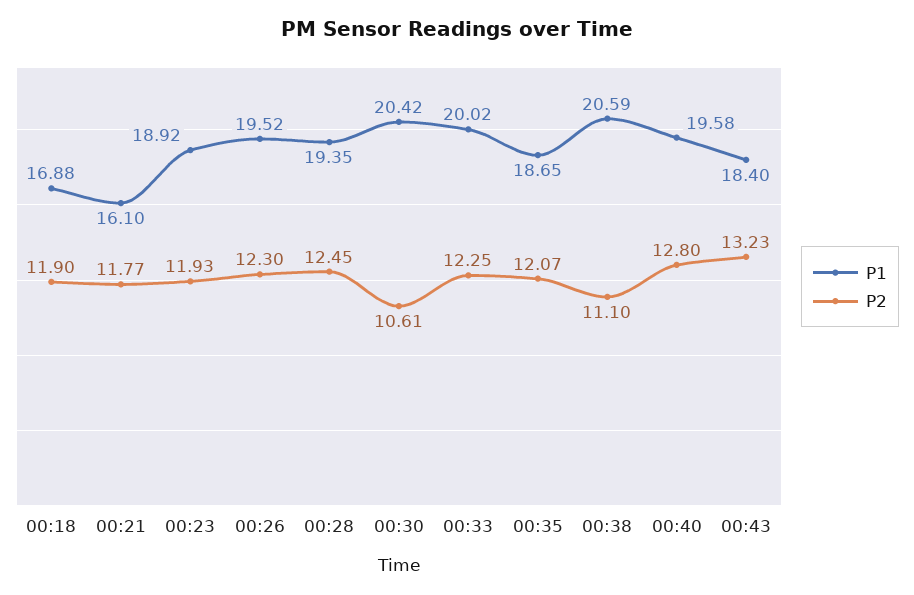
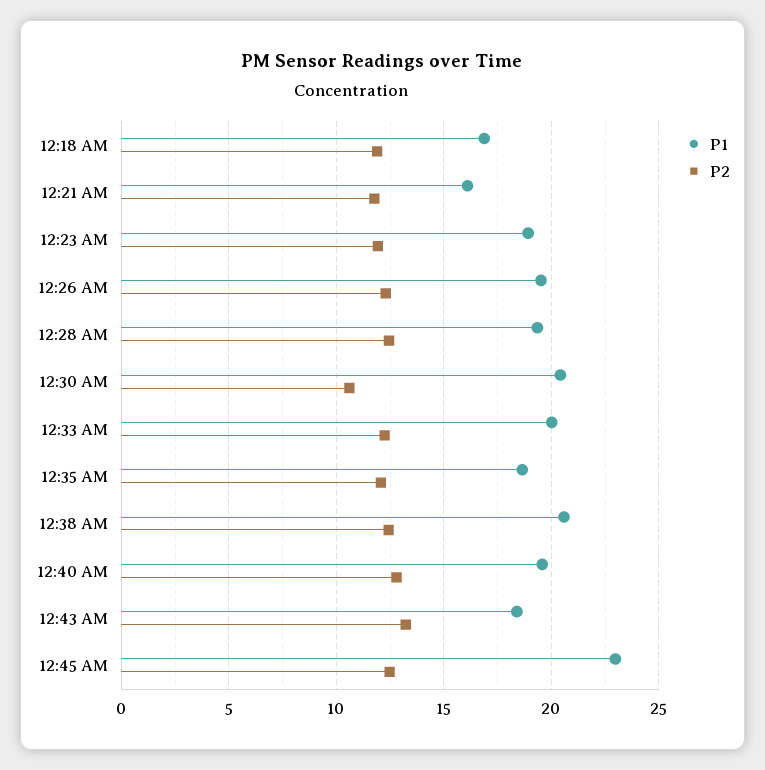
P2, 00:38: 11.1 -> 12.5
P1, 12:45 AM: none -> 23
P2, 12:45 AM: none -> 12.5

